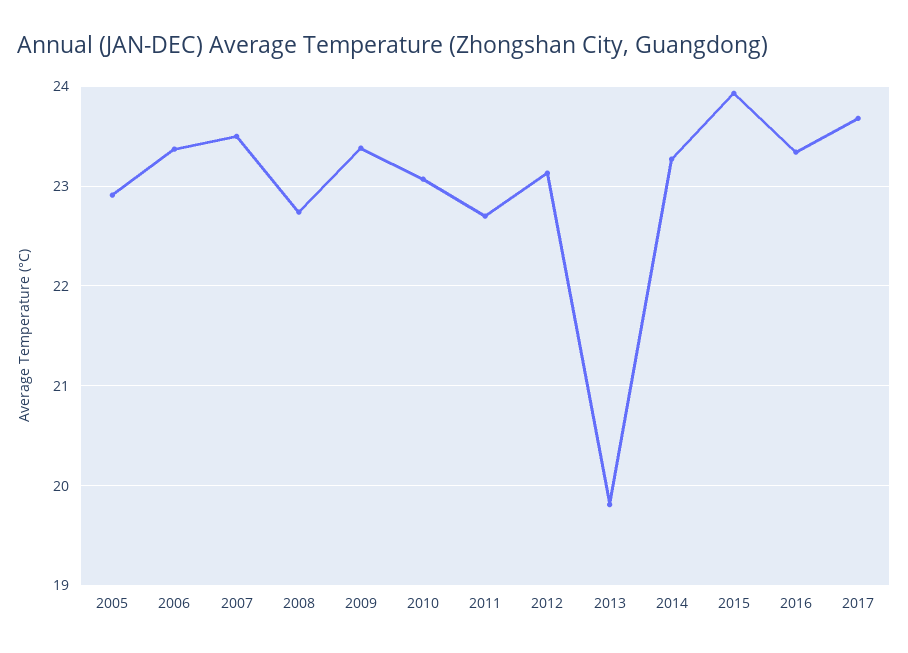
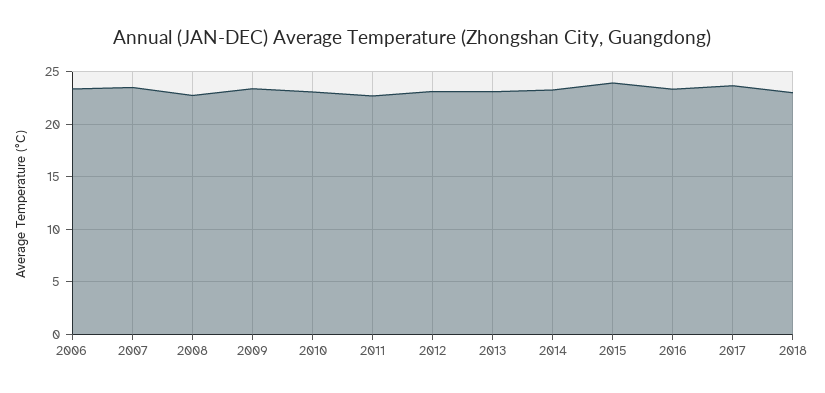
2005: 22.9 -> none
2013: 19.8 -> 23
2018: none -> 23

